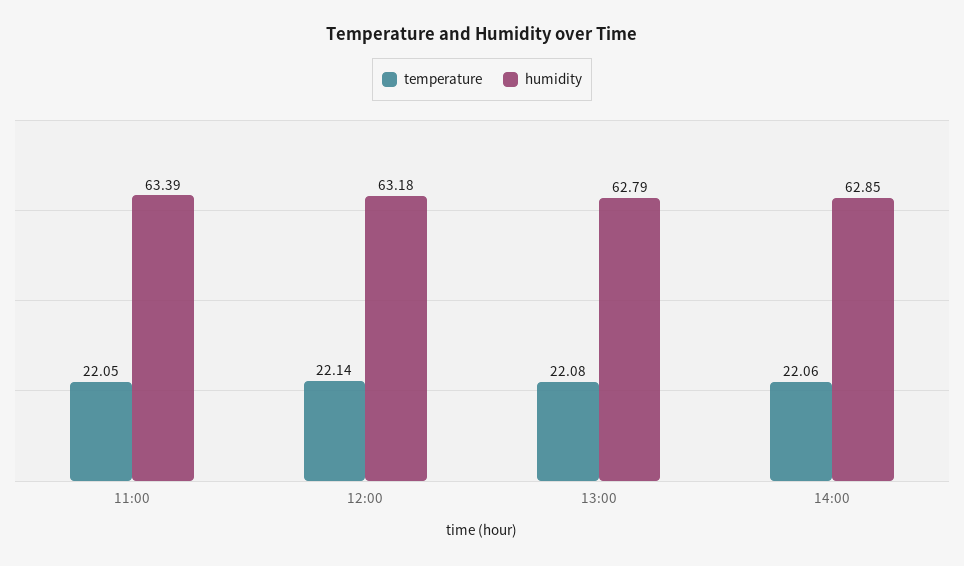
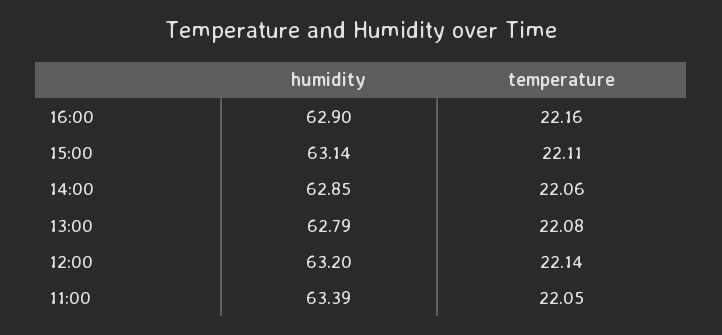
humidity, 12:00: 63.18 -> 63.2
humidity, 16:00: none -> 62.9
temperature, 16:00: none -> 22.16
humidity, 15:00: none -> 63.14
temperature, 15:00: none -> 22.11

